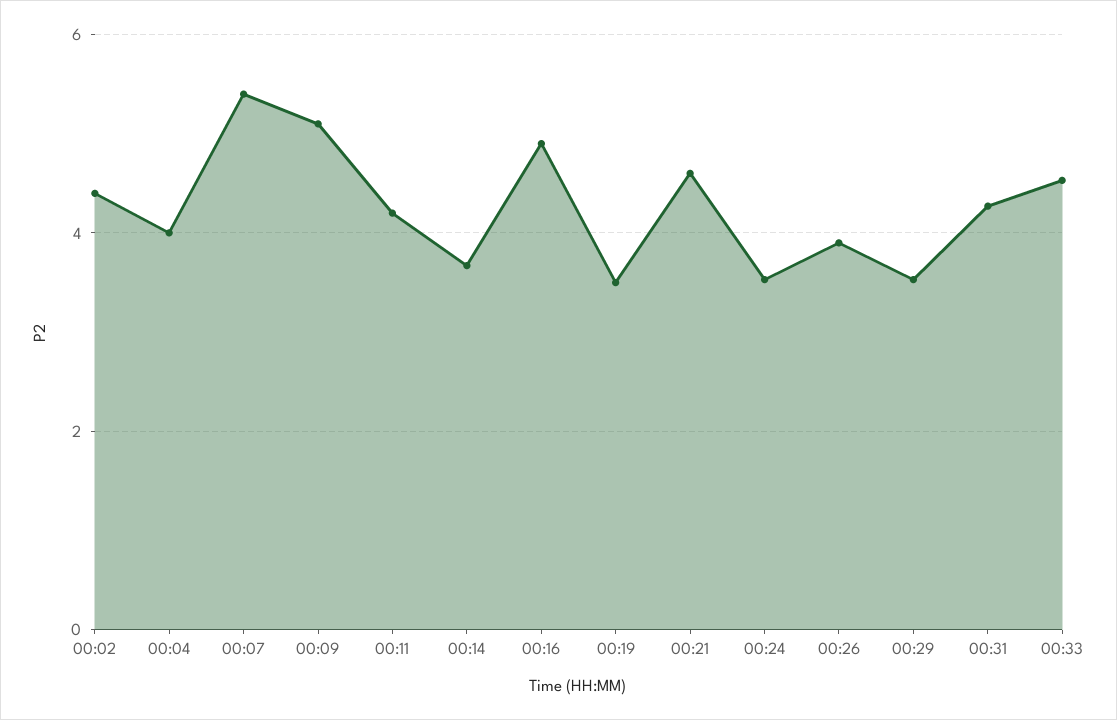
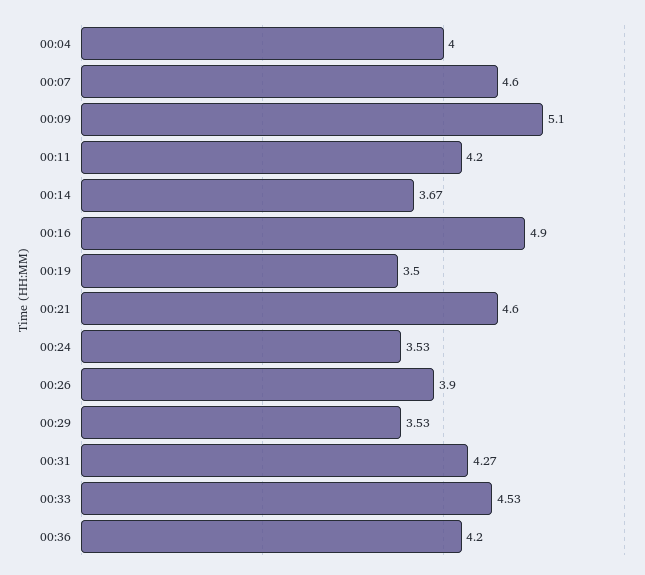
00:02: 4.4 -> none
00:07: 5.4 -> 4.6
00:36: none -> 4.2

